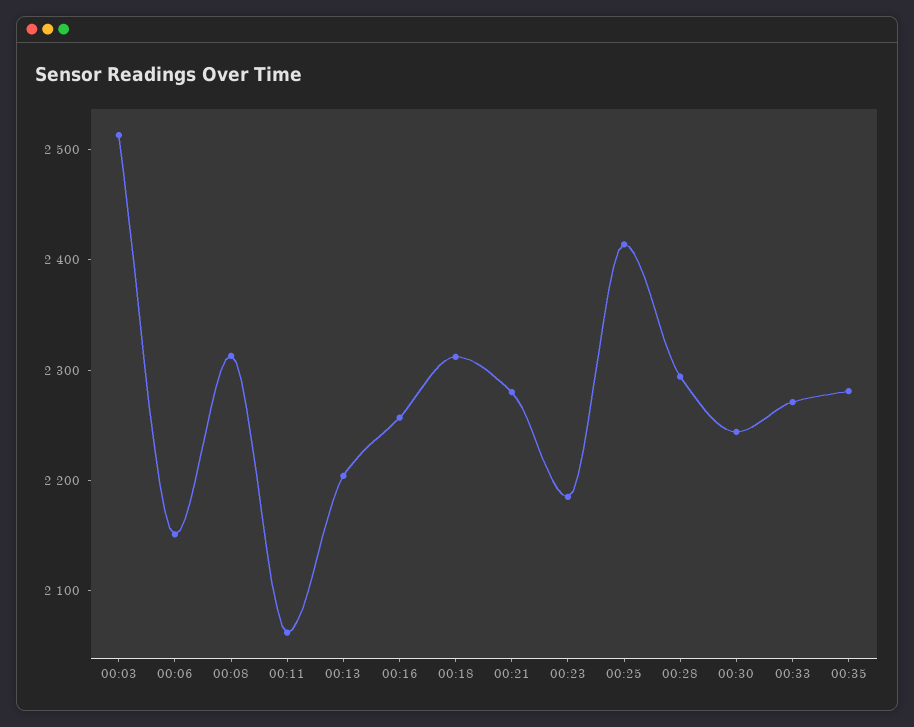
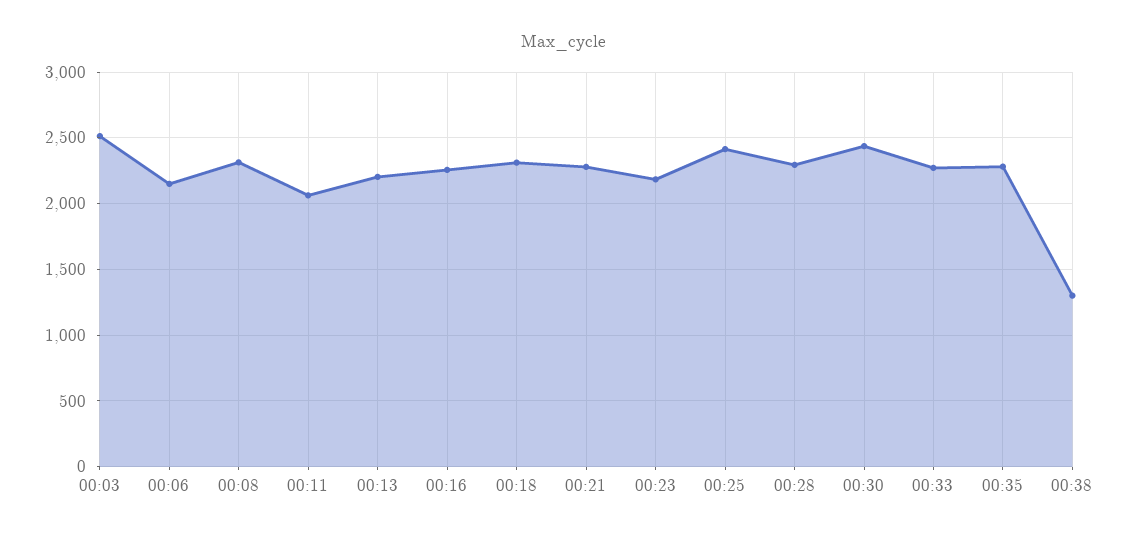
00:30: 2240 -> 2450
00:38: none -> 1300

